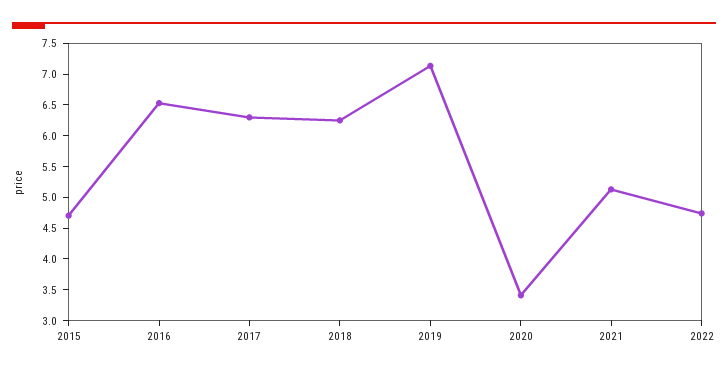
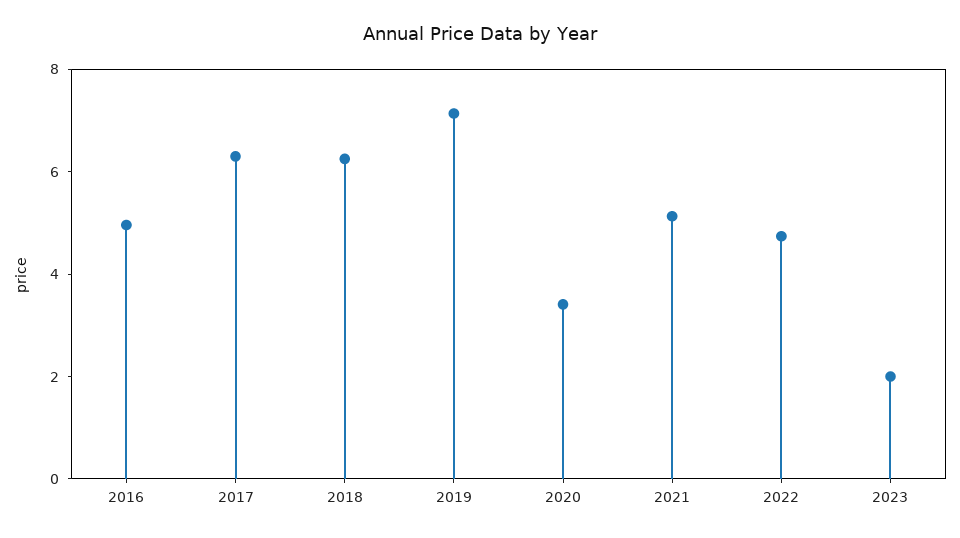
2015: 4.75 -> none
2016: 6.5 -> 5
2023: none -> 2

